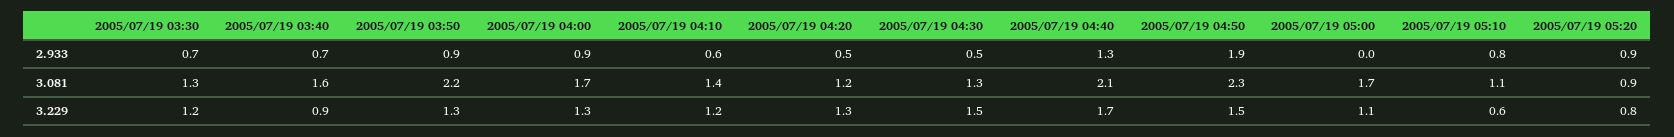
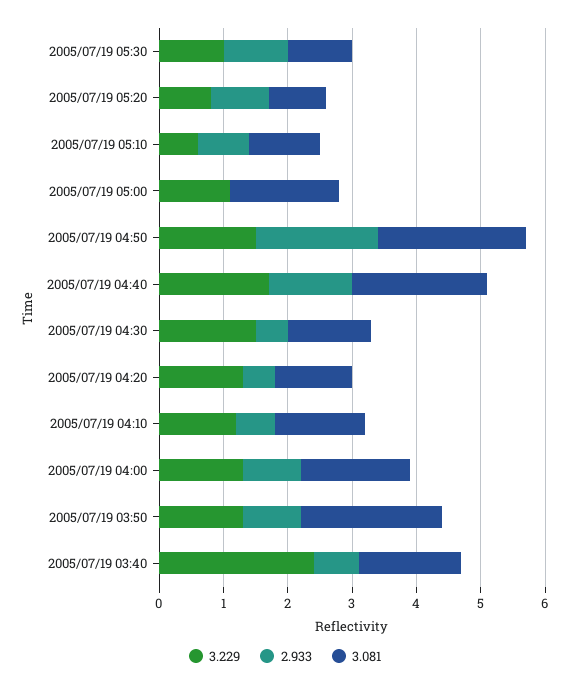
2.933, 2005/07/19 03:30: 0.7 -> none
3.081, 2005/07/19 03:30: 1.3 -> none
3.229, 2005/07/19 03:30: 1.2 -> none
3.229, 2005/07/19 03:40: 0.9 -> 2.5
3.229, 2005/07/19 05:30: none -> 1
2.933, 2005/07/19 05:30: none -> 1
3.081, 2005/07/19 05:30: none -> 1

